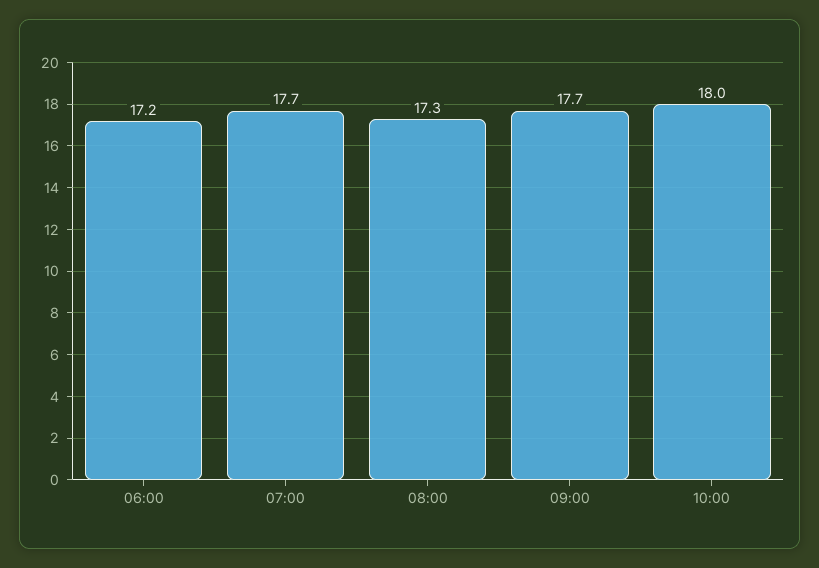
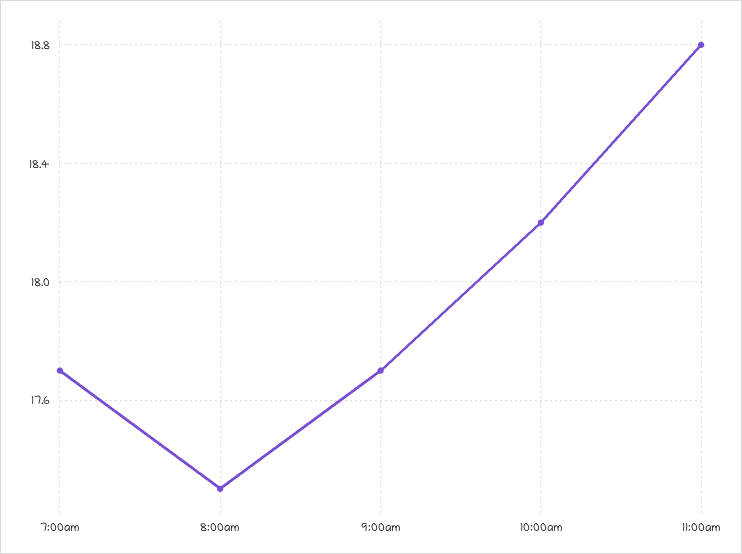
06:00: 17.2 -> none
10:00: 18 -> 18.2
11:00am: none -> 18.8

